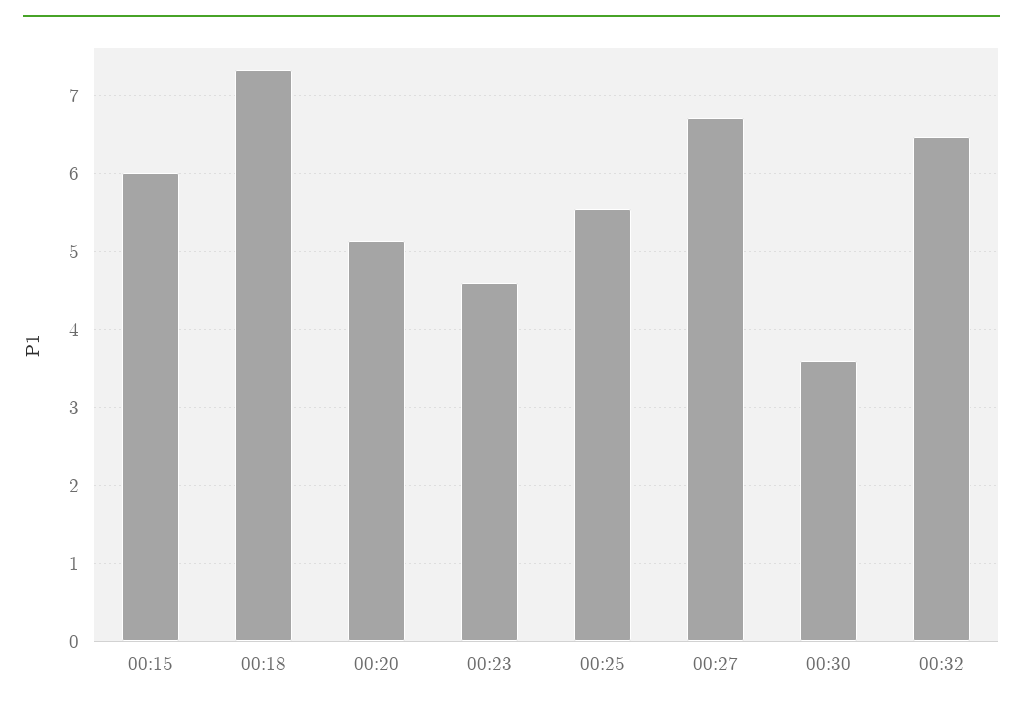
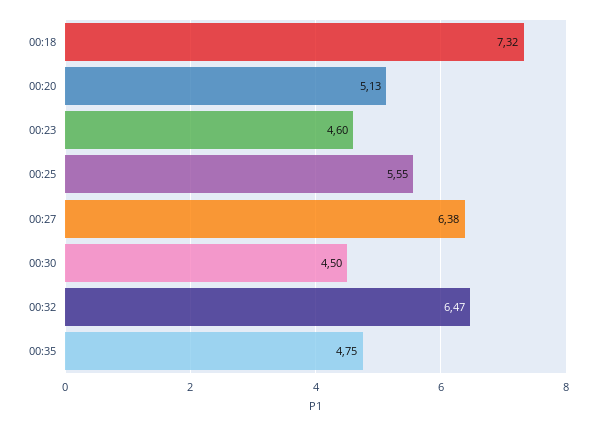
00:15: 6 -> none
00:27: 6.7 -> 6.38
00:30: 3.6 -> 4.5
00:35: none -> 4.75

